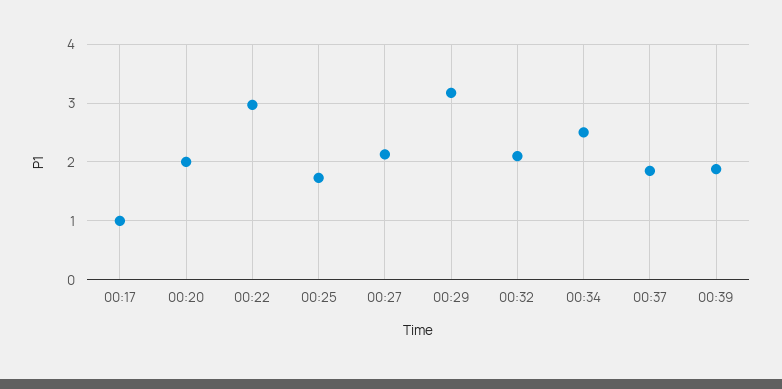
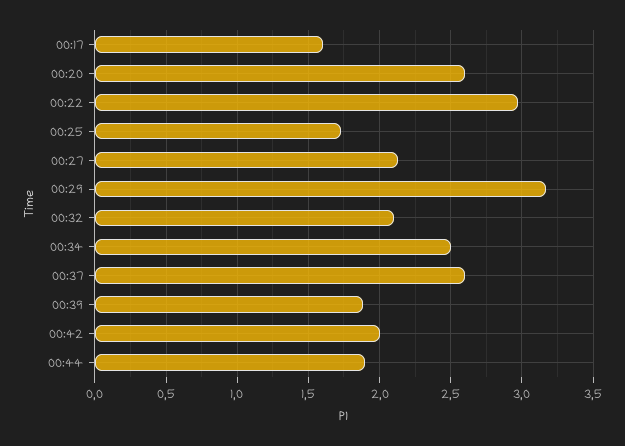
00:17: 1 -> 1.6
00:20: 2 -> 2.6
00:37: 1.8 -> 2.6
00:42: none -> 2
00:44: none -> 1.9

